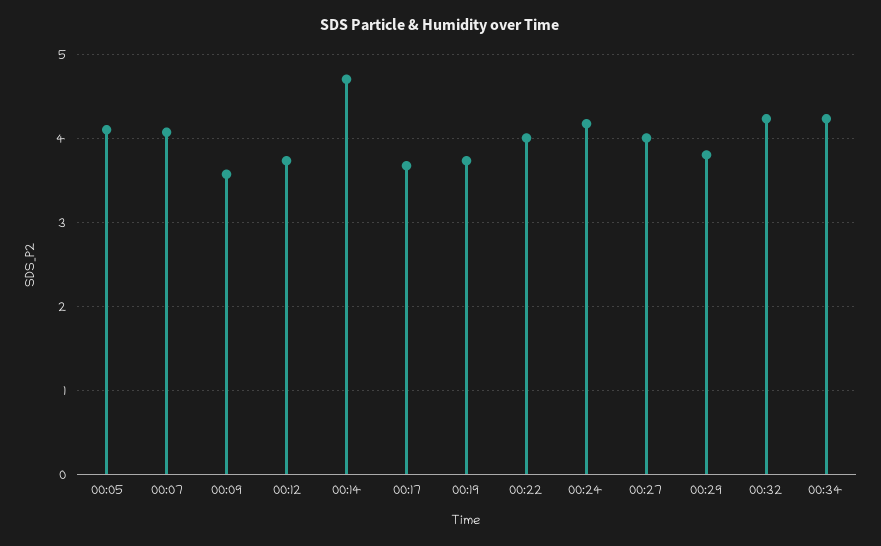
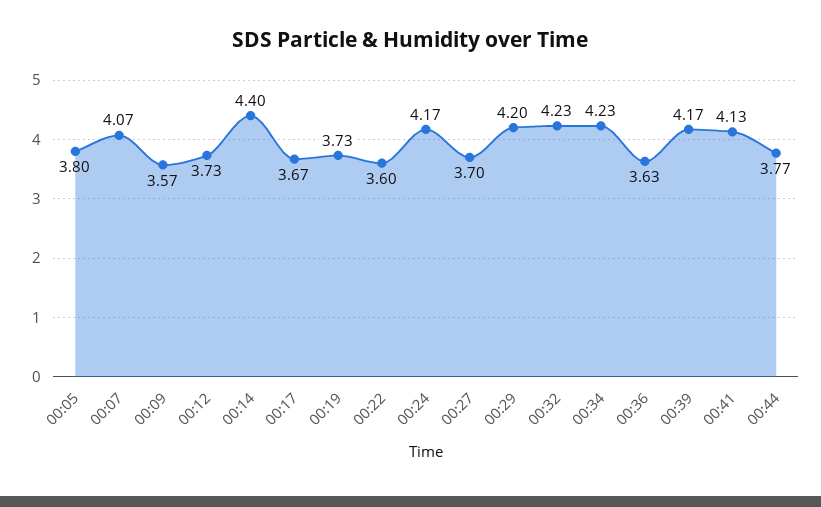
00:05: 4.1 -> 3.8
00:14: 4.7 -> 4.4
00:22: 4 -> 3.6
00:27: 4 -> 3.7
00:29: 3.8 -> 4.2
00:36: none -> 3.63
00:39: none -> 4.17
00:41: none -> 4.13
00:44: none -> 3.77

